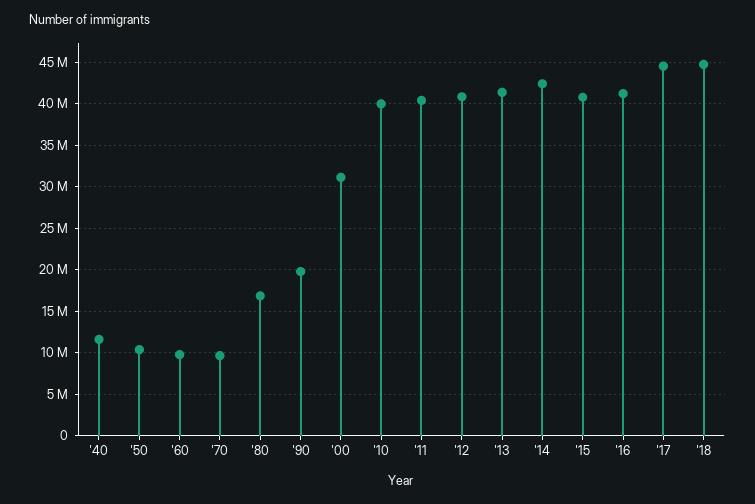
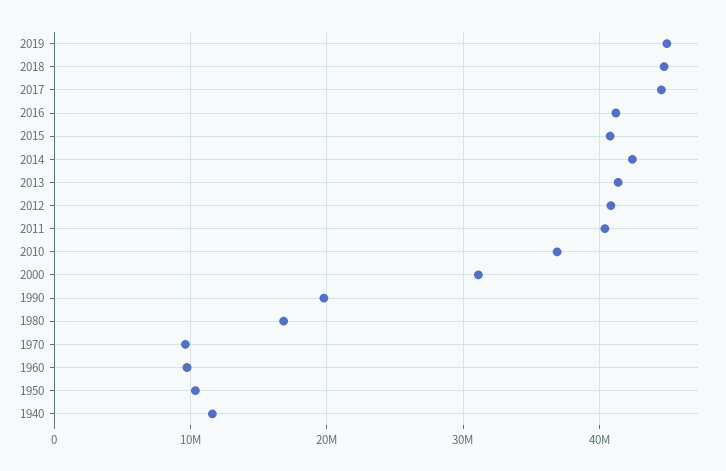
'10: 40000000 -> 37000000
2019: none -> 45000000

